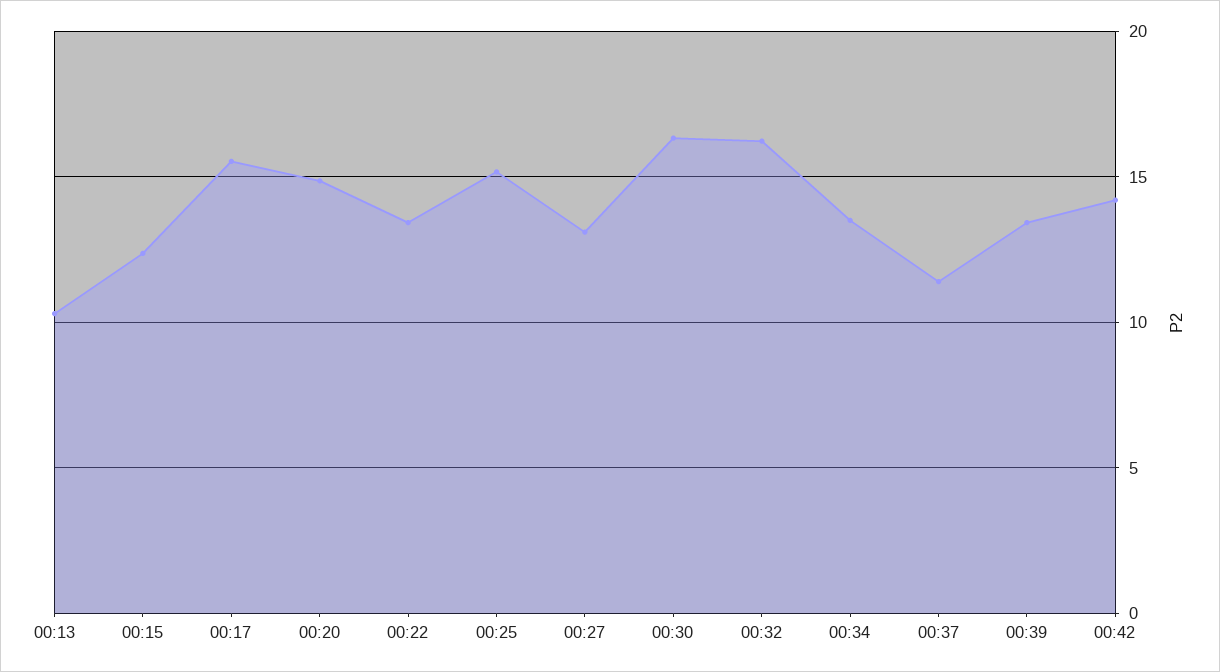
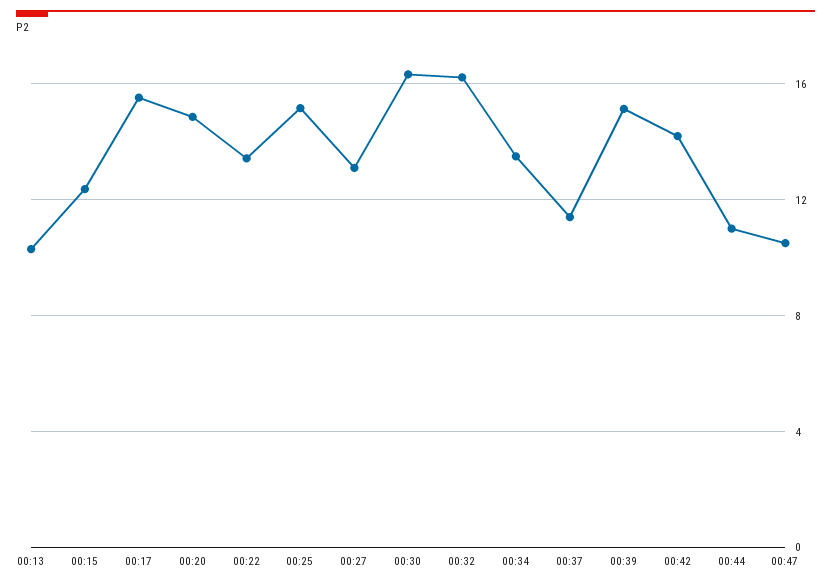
00:39: 13.5 -> 15
00:44: none -> 11
00:47: none -> 10.5

